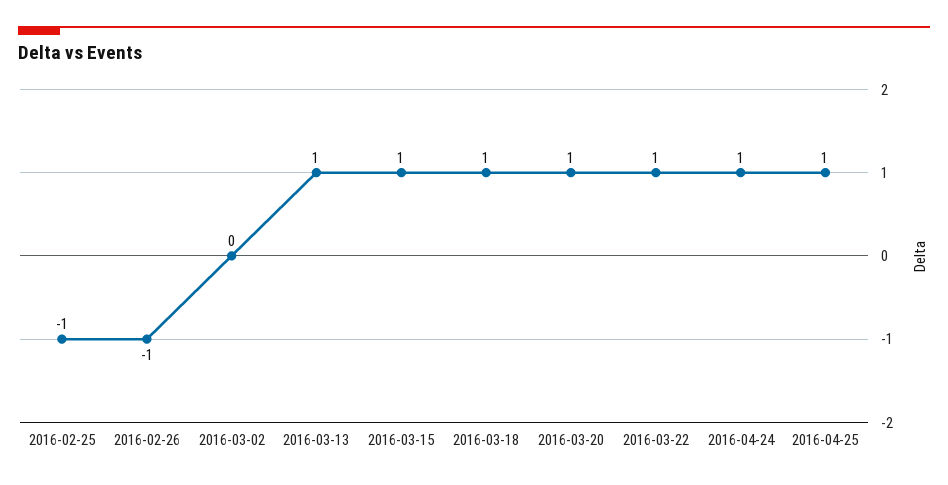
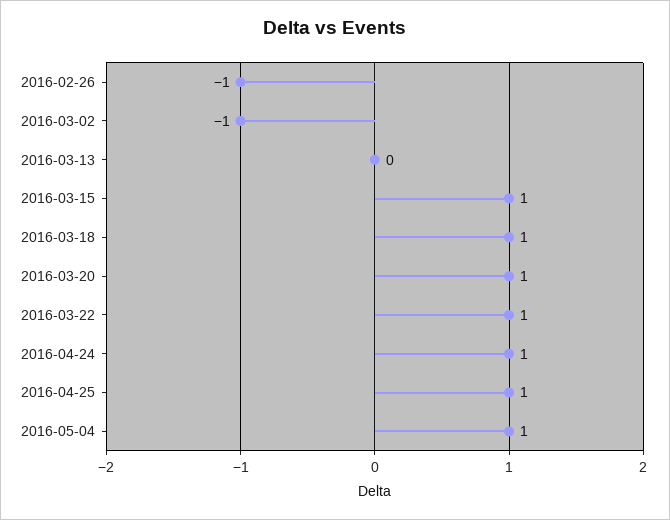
2016-02-25: -1 -> none
2016-03-02: 0 -> -1
2016-03-13: 1 -> 0
2016-05-04: none -> 1

